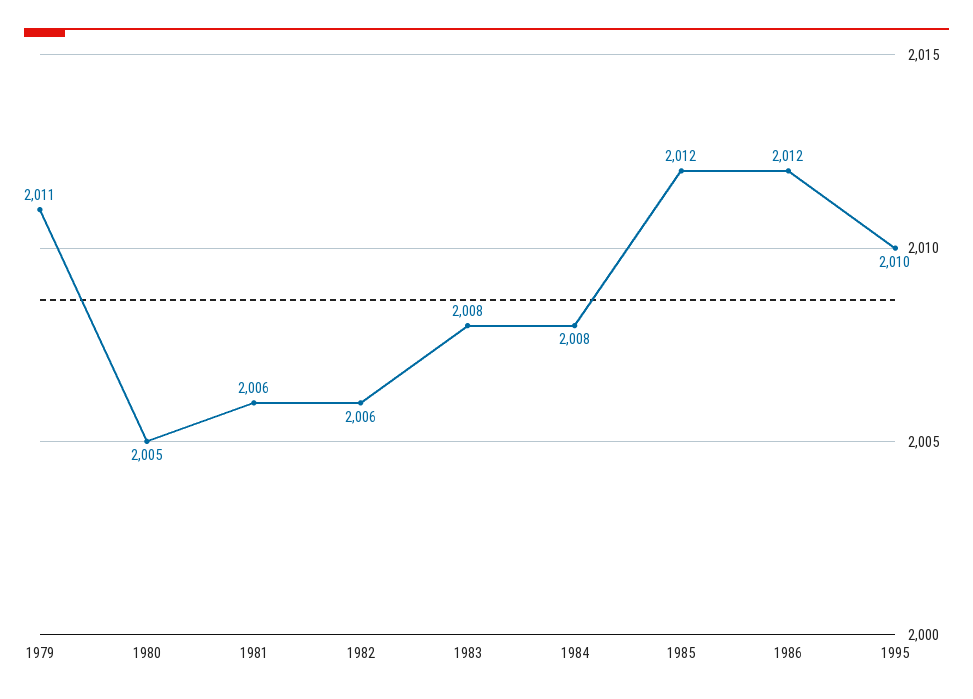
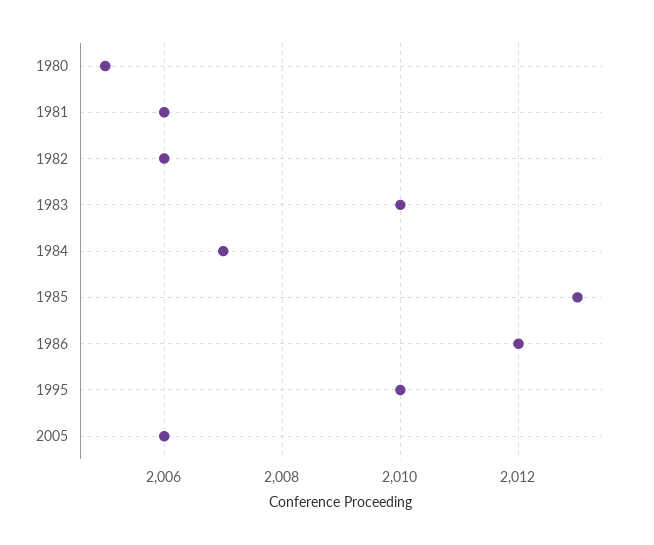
1979: 2011 -> none
1983: 2008 -> 2010
1984: 2008 -> 2007
1985: 2012 -> 2013
2005: none -> 2006

